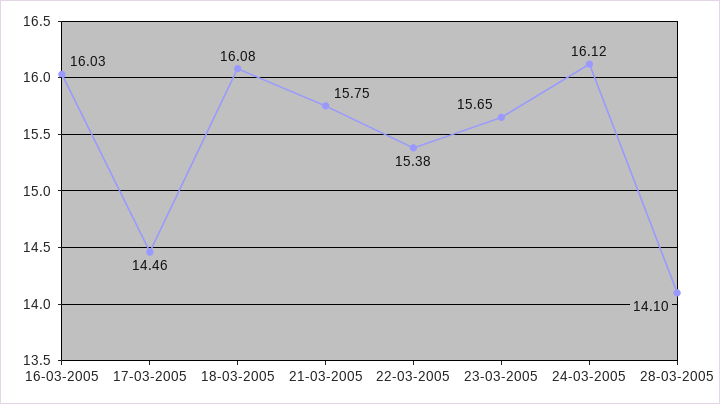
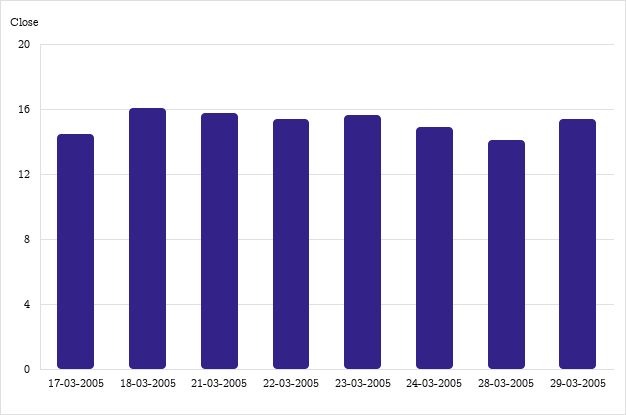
16-03-2005: 16.03 -> none
24-03-2005: 16.12 -> 15
29-03-2005: none -> 15.5

